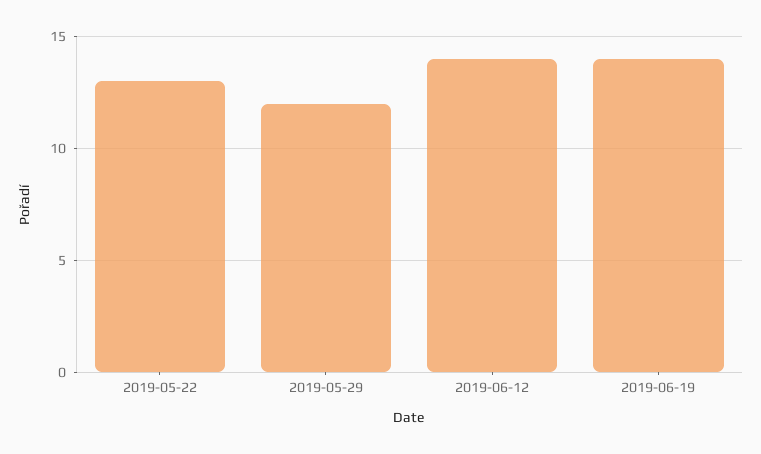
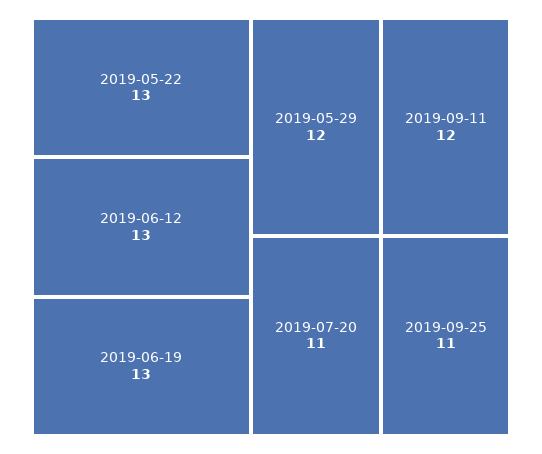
2019-06-12: 14 -> 13
2019-06-19: 14 -> 13
2019-09-11: none -> 12
2019-07-20: none -> 11
2019-09-25: none -> 11

